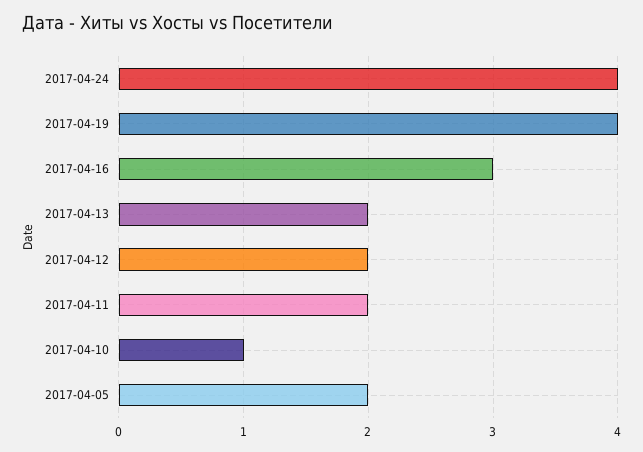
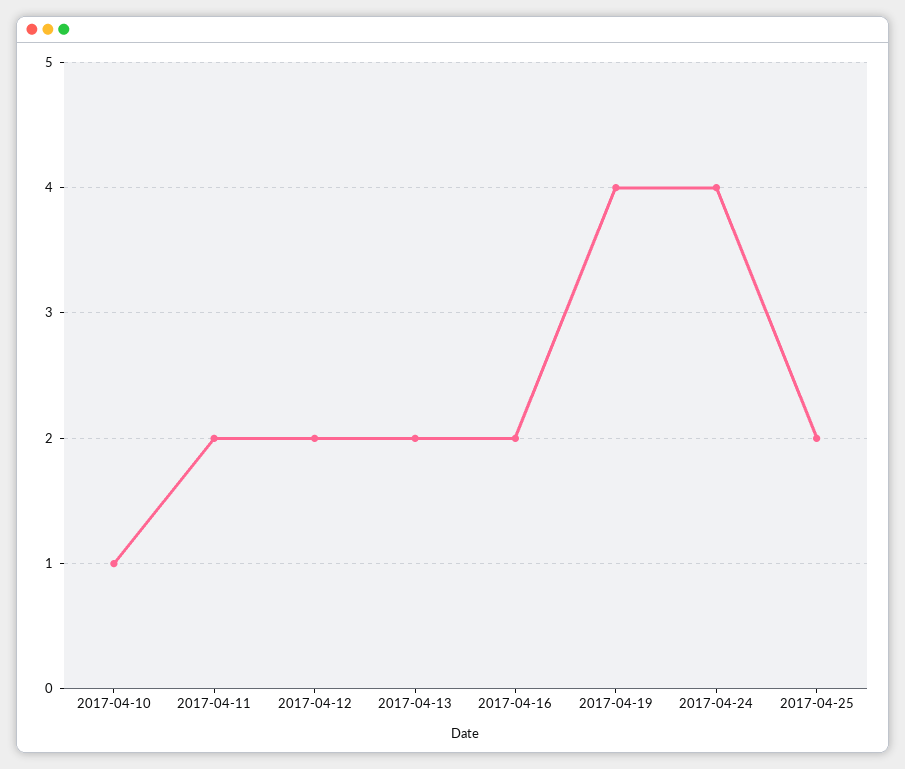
2017-04-16: 3 -> 2
2017-04-05: 2 -> none
2017-04-25: none -> 2

